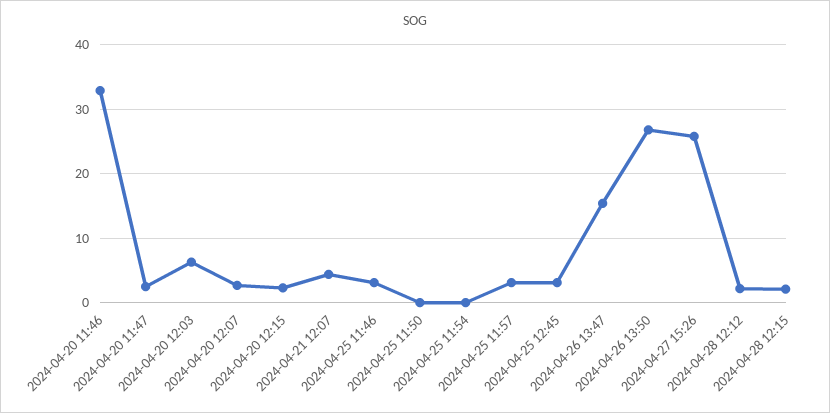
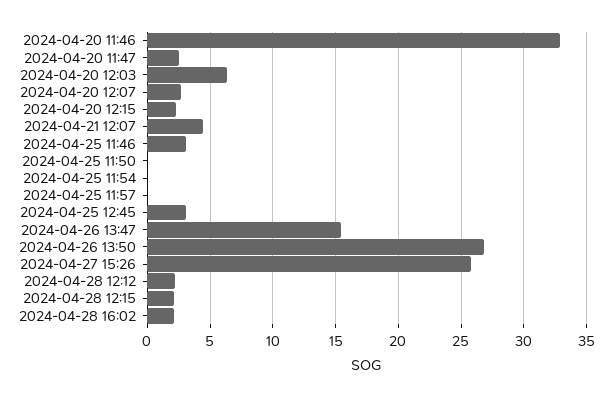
2024-04-25 11:57: 3 -> 0
2024-04-28 16:02: none -> 2

